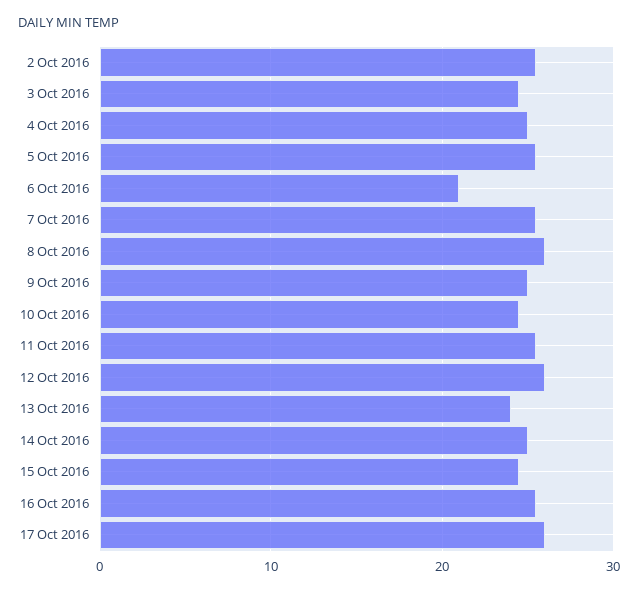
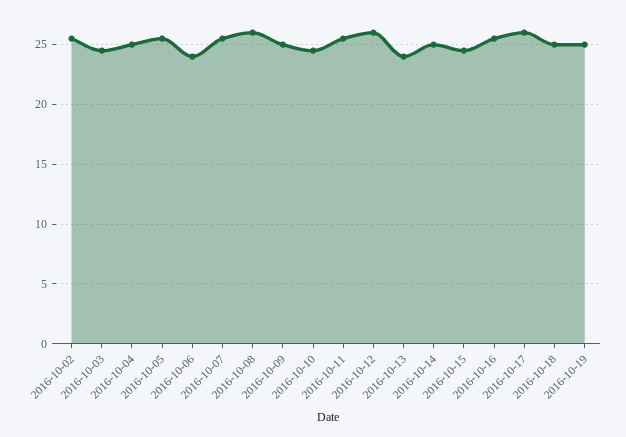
6 Oct 2016: 21 -> 24
2016-10-18: none -> 25
2016-10-19: none -> 25

